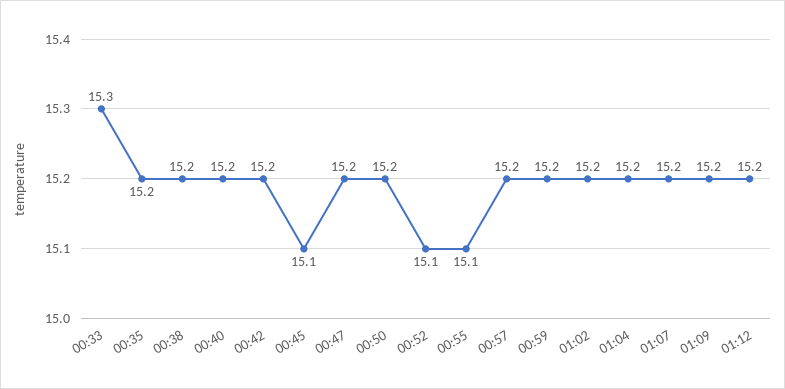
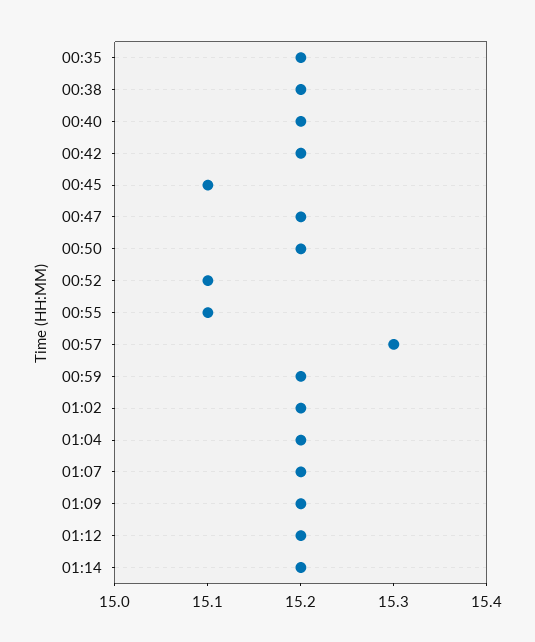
00:33: 15.3 -> none
00:57: 15.2 -> 15.3
01:14: none -> 15.2

